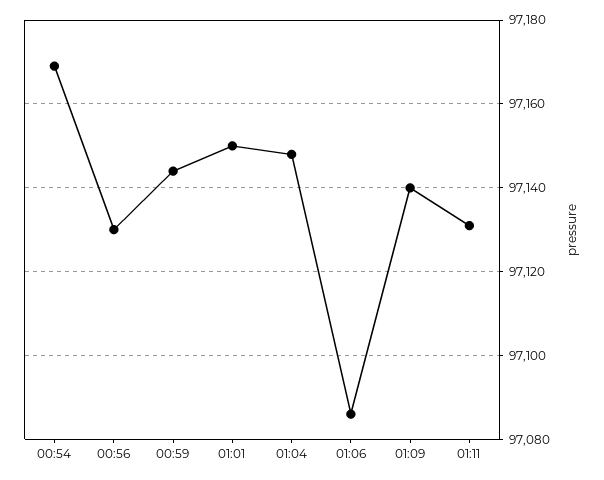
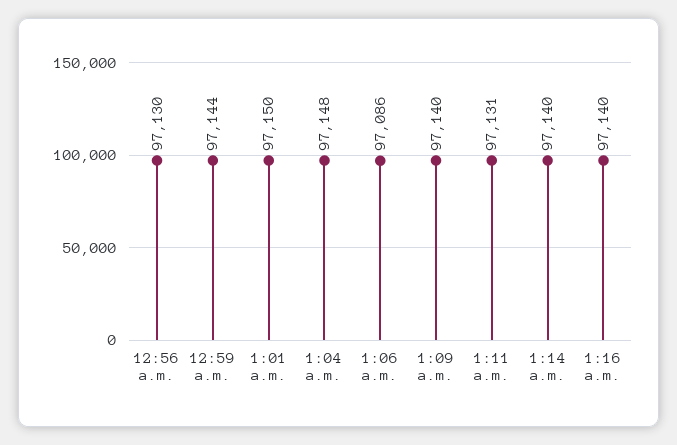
00:54: 97170 -> none
1:14 a.m.: none -> 97140
1:16 a.m.: none -> 97140

